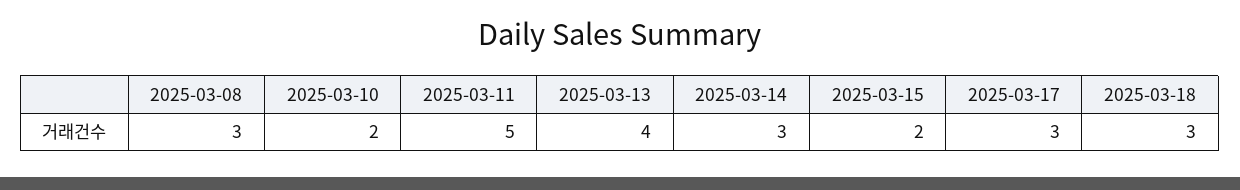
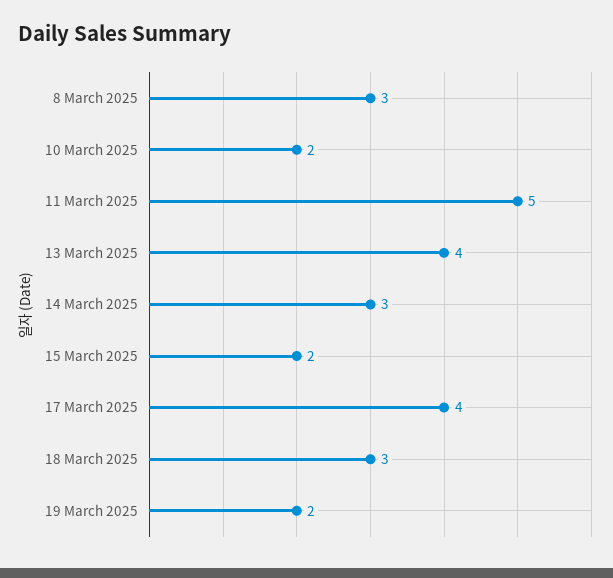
2025-03-17: 3 -> 4
19 March 2025: none -> 2

